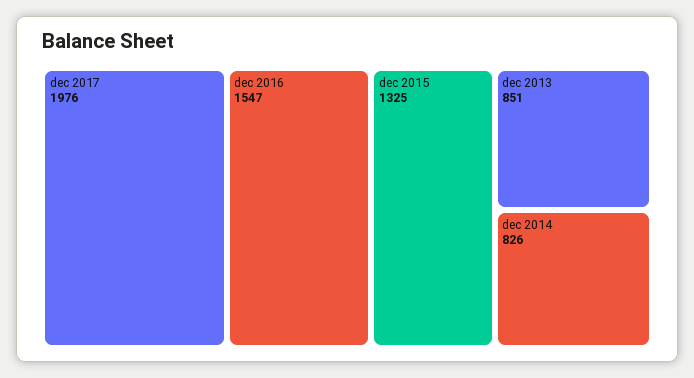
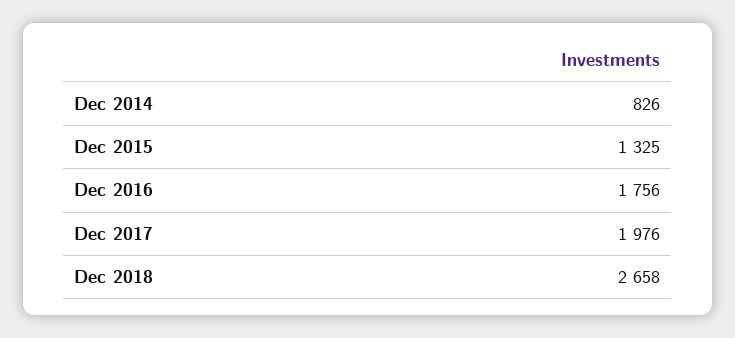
dec 2016: 1547 -> 1756
dec 2013: 851 -> none
Dec 2018: none -> 2658

